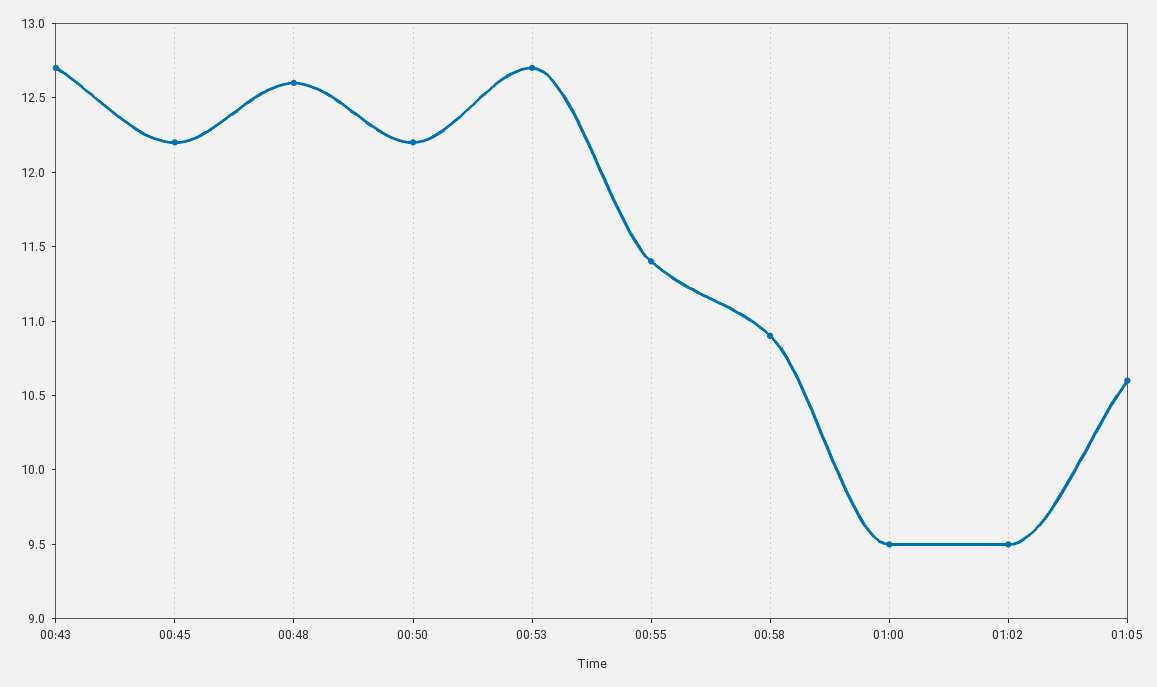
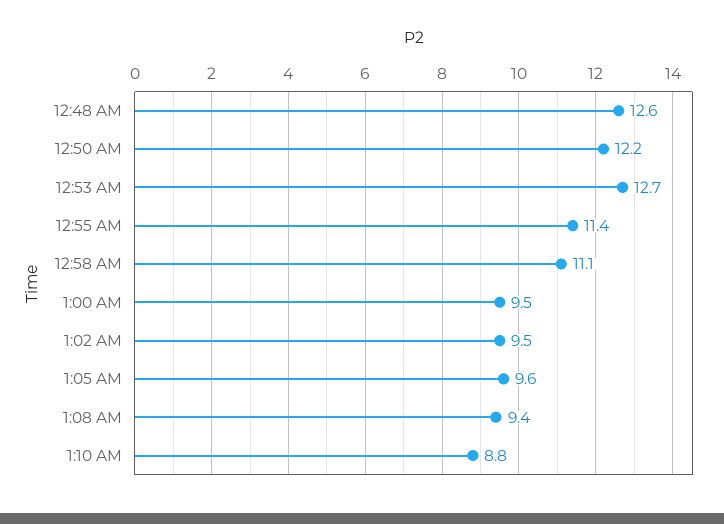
00:43: 12.7 -> none
00:45: 12.2 -> none
00:58: 10.9 -> 11.1
01:05: 10.6 -> 9.6
1:08 AM: none -> 9.4
1:10 AM: none -> 8.8

